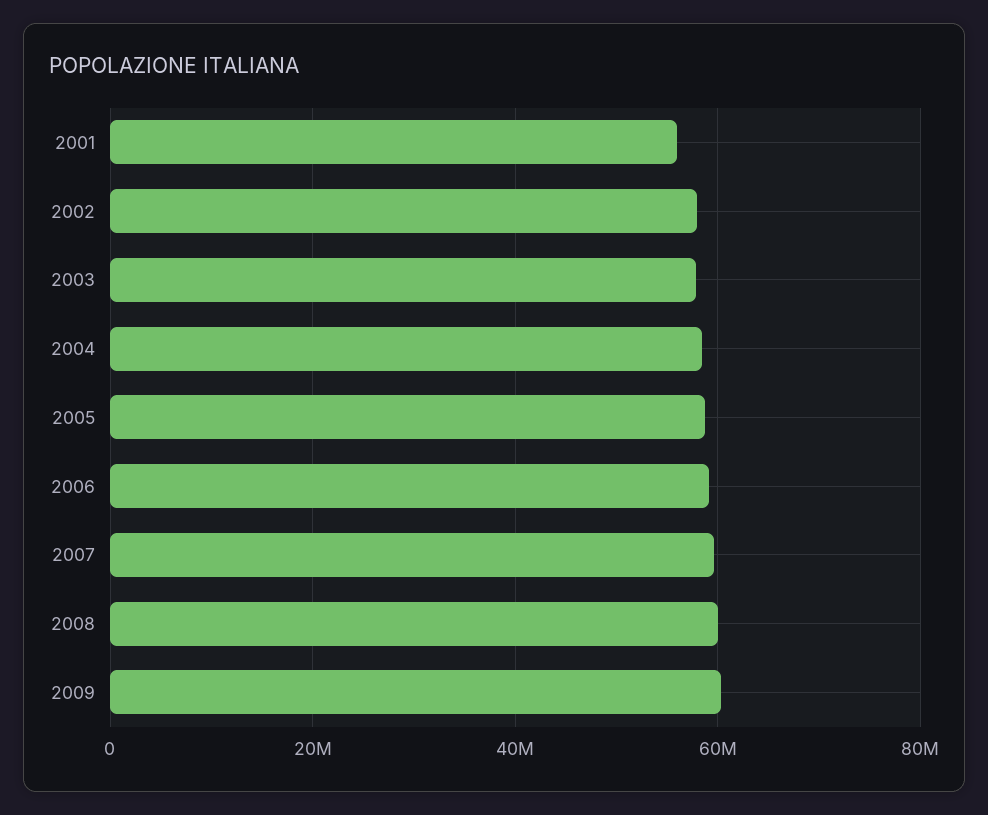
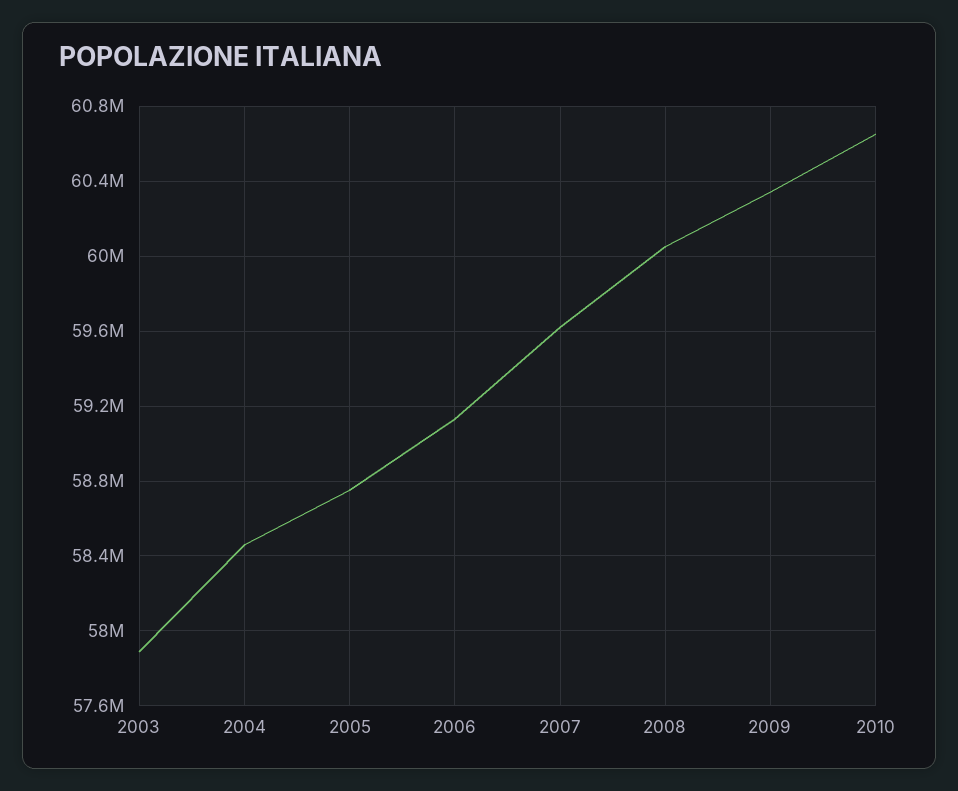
2001: 56000000 -> none
2002: 58000000 -> none
2010: none -> 60650000

